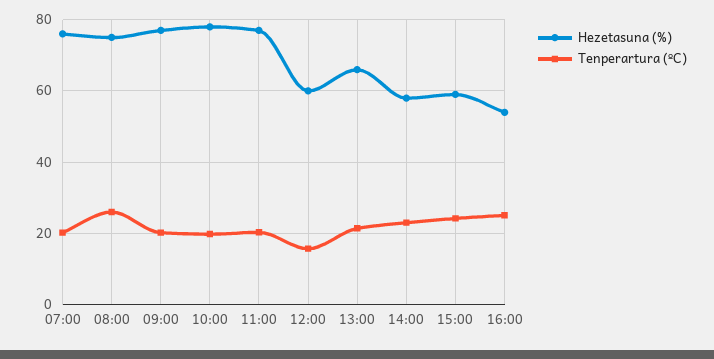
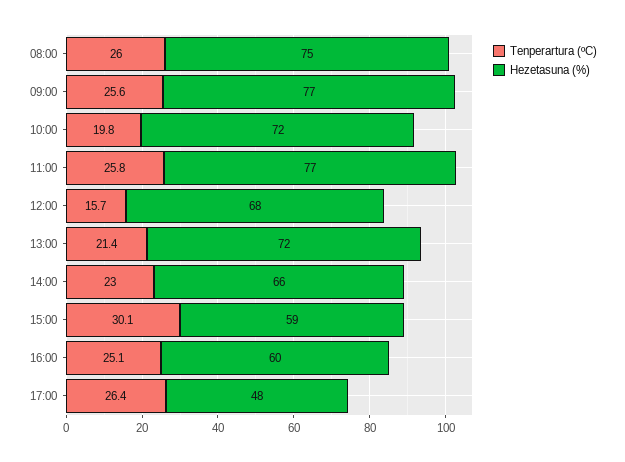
Hezetasuna (%), 07:00: 76 -> none
Tenperartura (ºC), 07:00: 20 -> none
Tenperartura (ºC), 09:00: 20 -> 25.6
Hezetasuna (%), 10:00: 78 -> 72
Tenperartura (ºC), 11:00: 20 -> 25.8
Hezetasuna (%), 12:00: 60 -> 68
Hezetasuna (%), 13:00: 66 -> 72
Hezetasuna (%), 14:00: 58 -> 66
Tenperartura (ºC), 15:00: 24 -> 30.1
Hezetasuna (%), 16:00: 54 -> 60
Tenperartura (ºC), 17:00: none -> 26.4
Hezetasuna (%), 17:00: none -> 48

